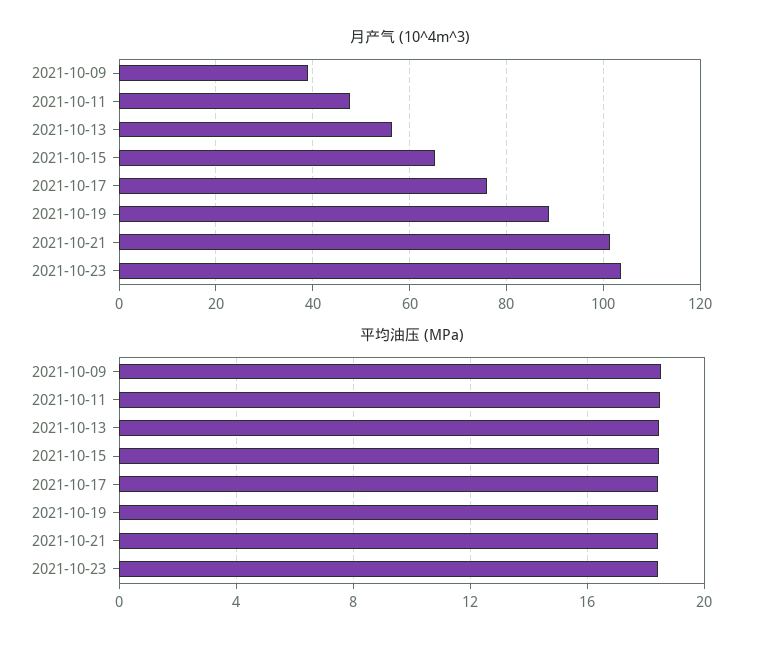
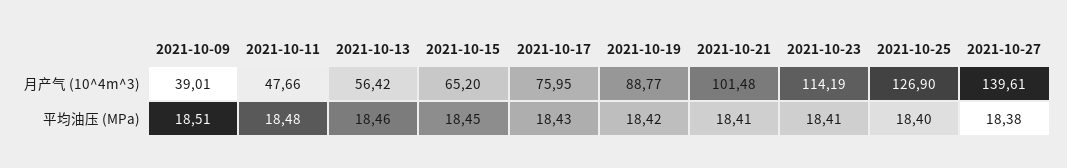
月产气 (10^4m^3), 2021-10-23: 104 -> 114.19
月产气 (10^4m^3), 2021-10-25: none -> 126.9
月产气 (10^4m^3), 2021-10-27: none -> 139.61
平均油压 (MPa), 2021-10-25: none -> 18.4
平均油压 (MPa), 2021-10-27: none -> 18.38

